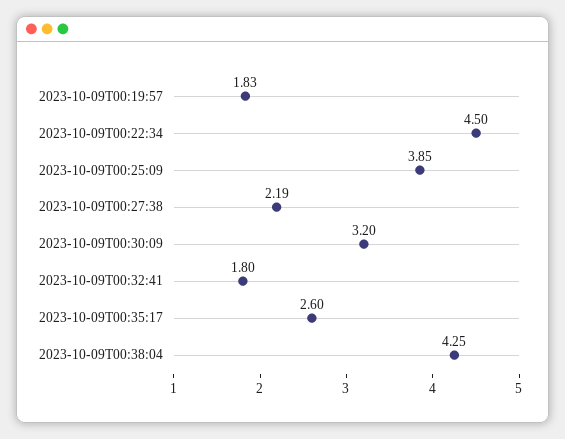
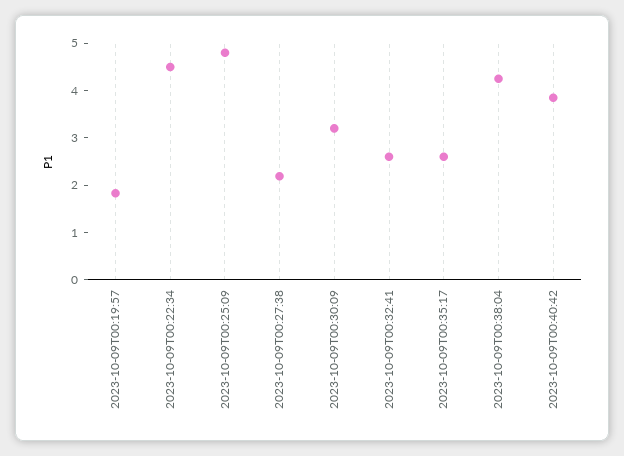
2023-10-09T00:25:09: 3.85 -> 4.8
2023-10-09T00:32:41: 1.8 -> 2.6
2023-10-09T00:40:42: none -> 3.8

